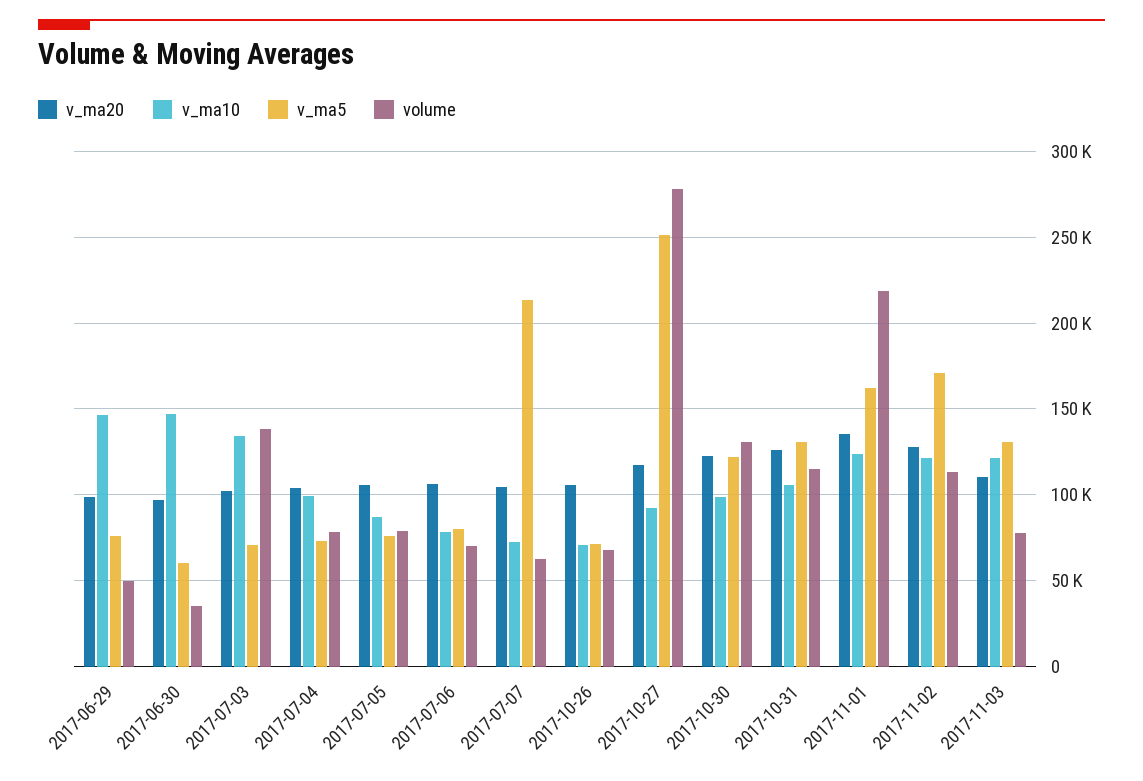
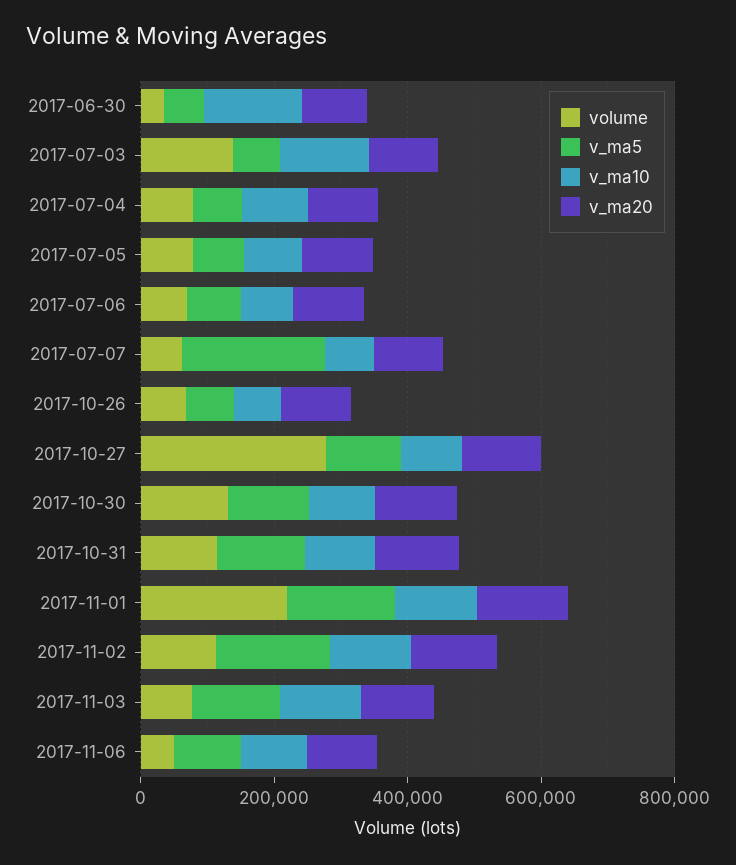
v_ma20, 2017-06-29: 100000 -> none
v_ma10, 2017-06-29: 145000 -> none
v_ma5, 2017-06-29: 75000 -> none
volume, 2017-06-29: 50000 -> none
v_ma5, 2017-10-27: 250000 -> 100000
volume, 2017-11-06: none -> 50000
v_ma5, 2017-11-06: none -> 100000
v_ma10, 2017-11-06: none -> 100000
v_ma20, 2017-11-06: none -> 100000

